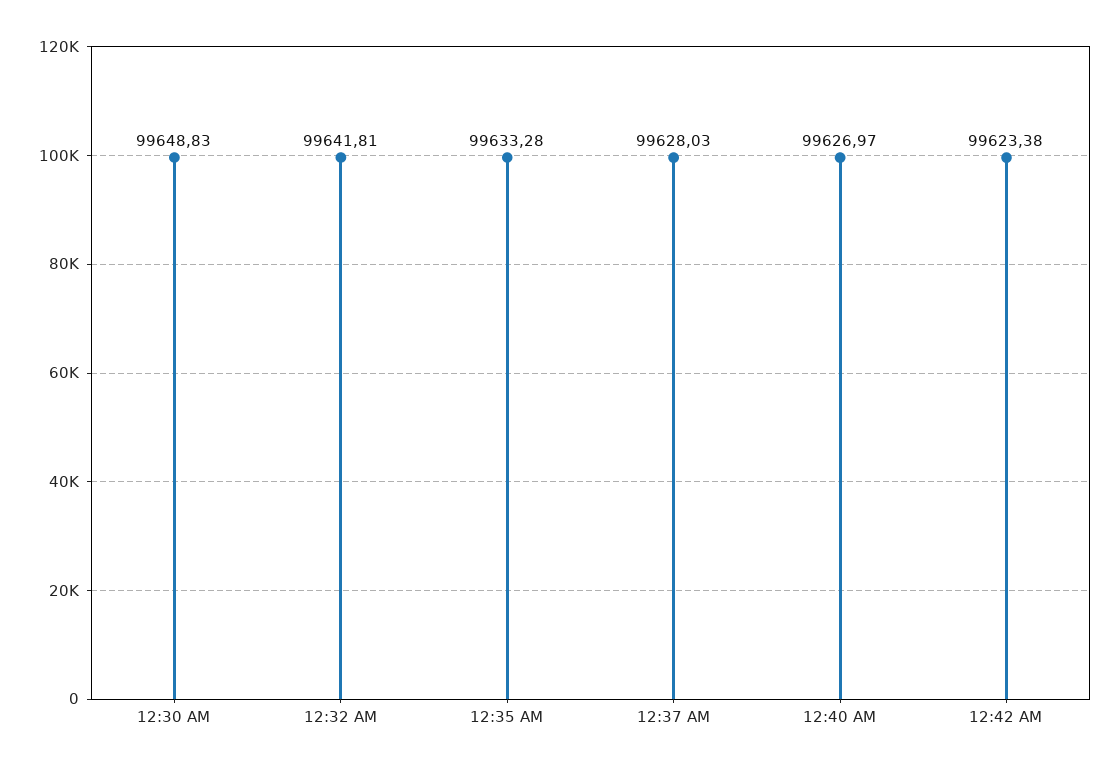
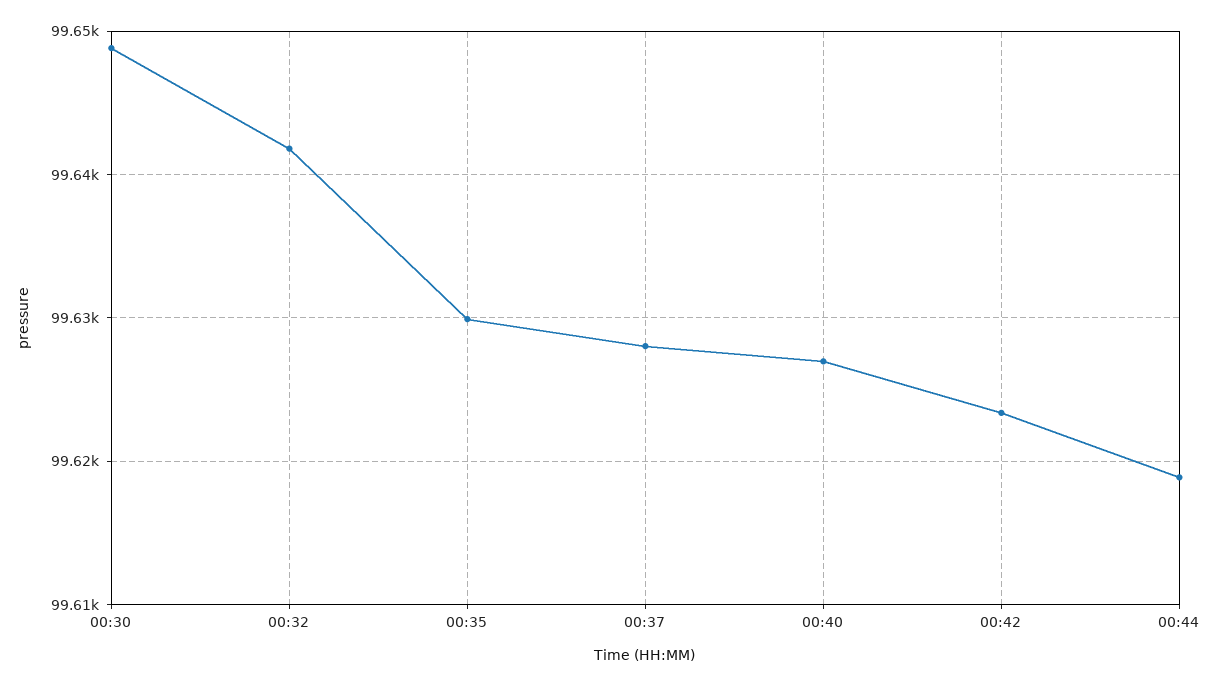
12:35 AM: 99633.28 -> 99630
00:44: none -> 99619

